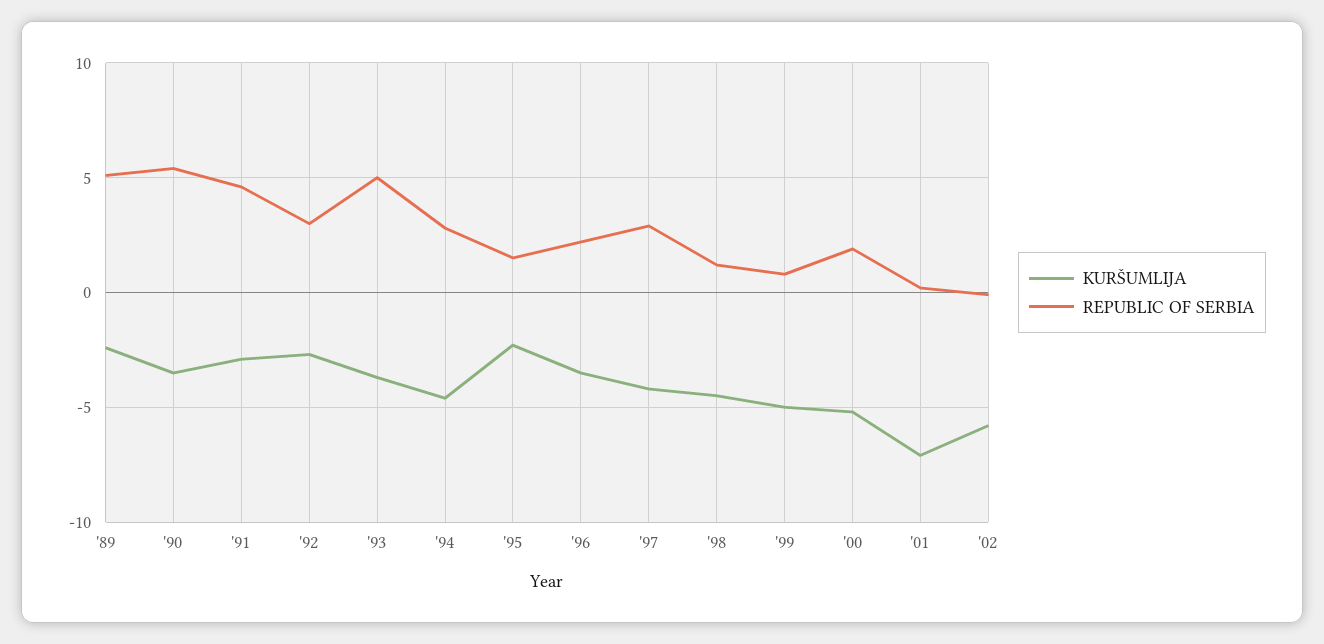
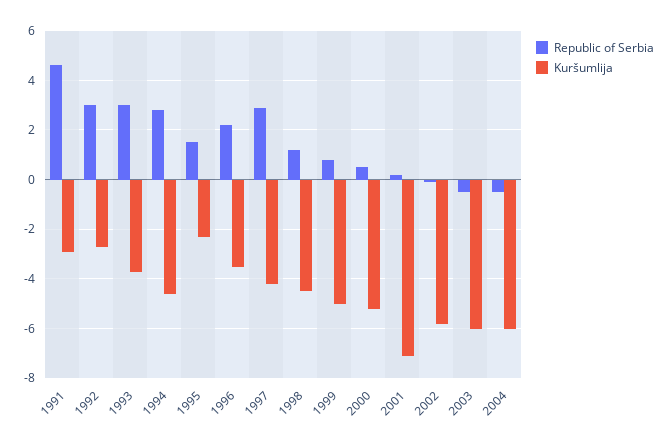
KURŠUMLIJA, '89: -2.5 -> none
REPUBLIC OF SERBIA, '89: 5 -> none
KURŠUMLIJA, '90: -3.5 -> none
REPUBLIC OF SERBIA, '90: 5.5 -> none
REPUBLIC OF SERBIA, '93: 5 -> 3
REPUBLIC OF SERBIA, '00: 2 -> 0.5
REPUBLIC OF SERBIA, 2003: none -> -0.5
KURŠUMLIJA, 2003: none -> -6
REPUBLIC OF SERBIA, 2004: none -> -0.5
KURŠUMLIJA, 2004: none -> -6

